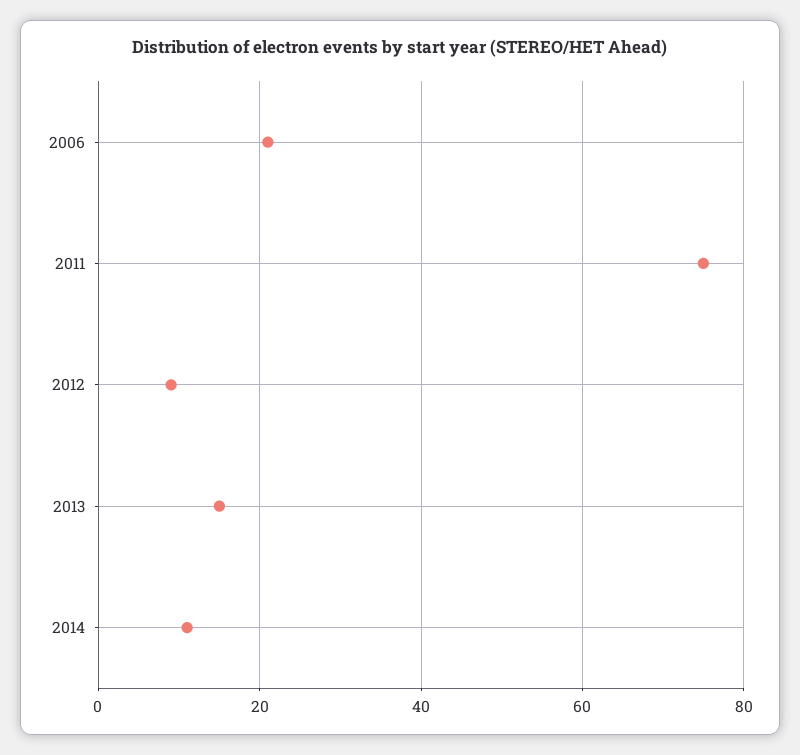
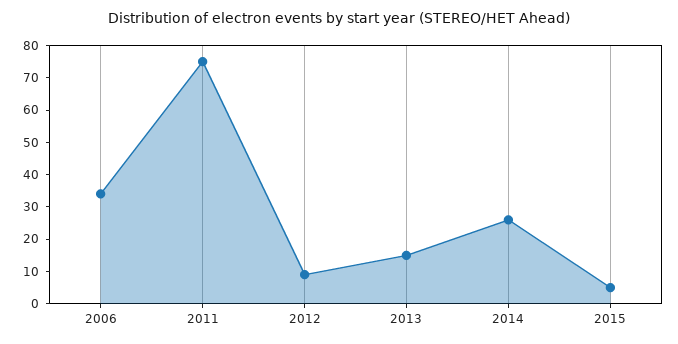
2006: 20 -> 35
2014: 10 -> 25
2015: none -> 5

